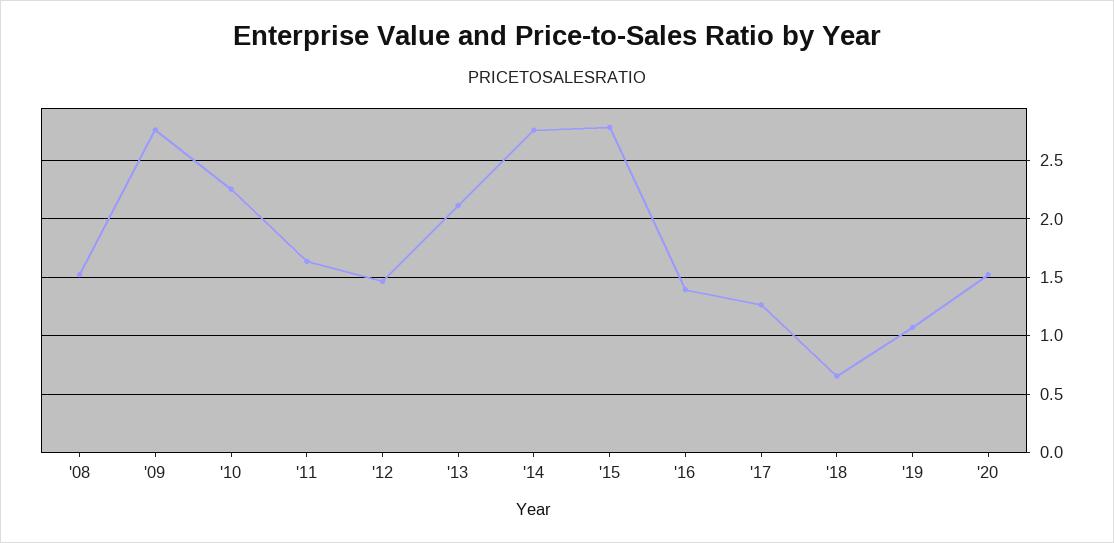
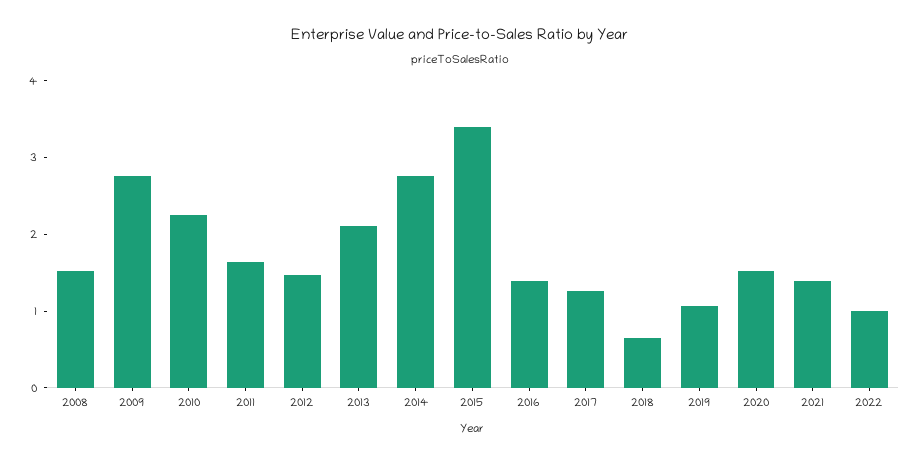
'15: 2.8 -> 3.4
2021: none -> 1.4
2022: none -> 1

